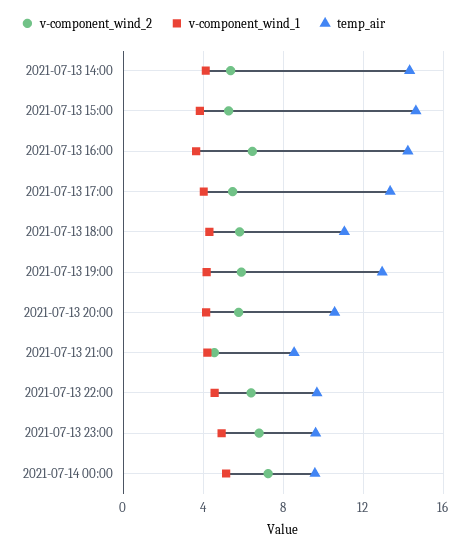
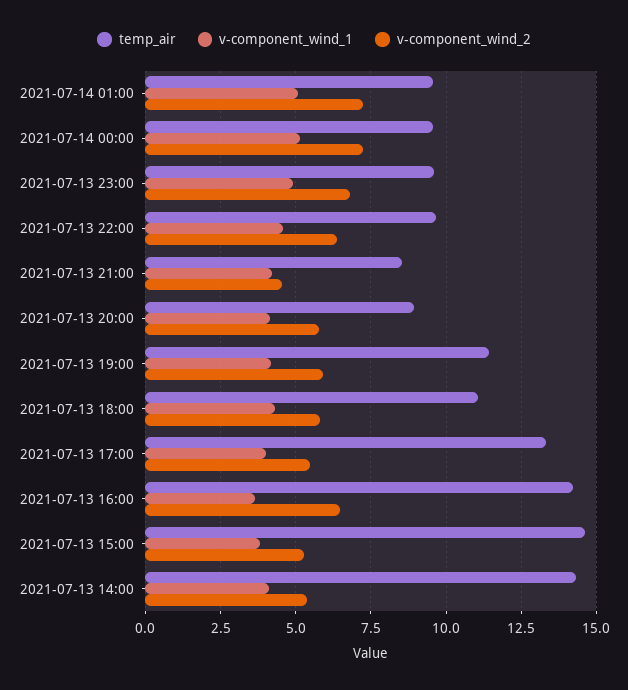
temp_air, 2021-07-13 19:00: 13 -> 11.5
temp_air, 2021-07-13 20:00: 10.5 -> 9
temp_air, 2021-07-14 01:00: none -> 9.5
v-component_wind_1, 2021-07-14 01:00: none -> 5
v-component_wind_2, 2021-07-14 01:00: none -> 7.25

